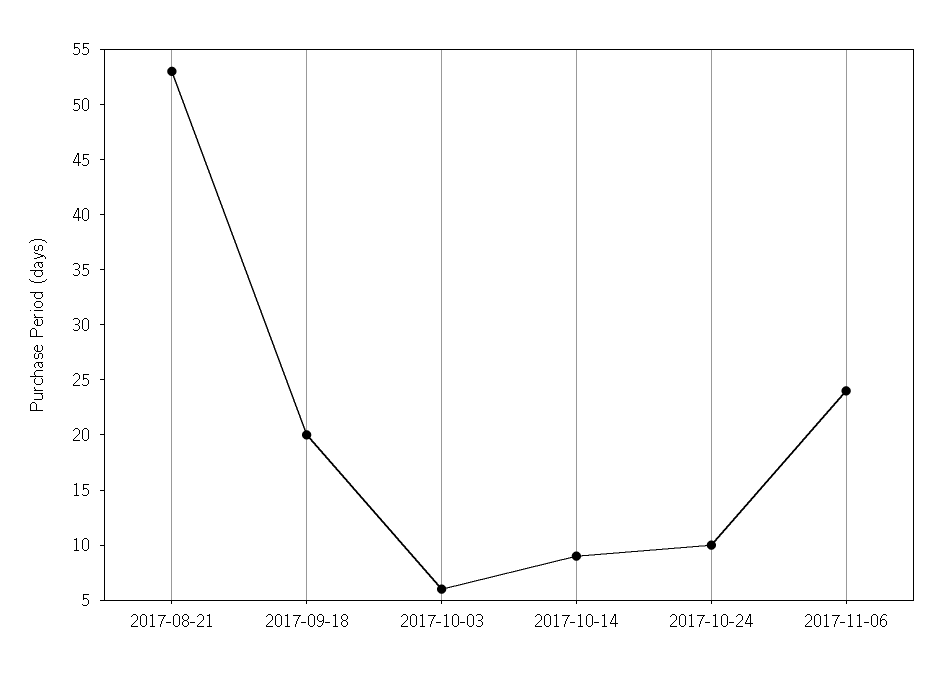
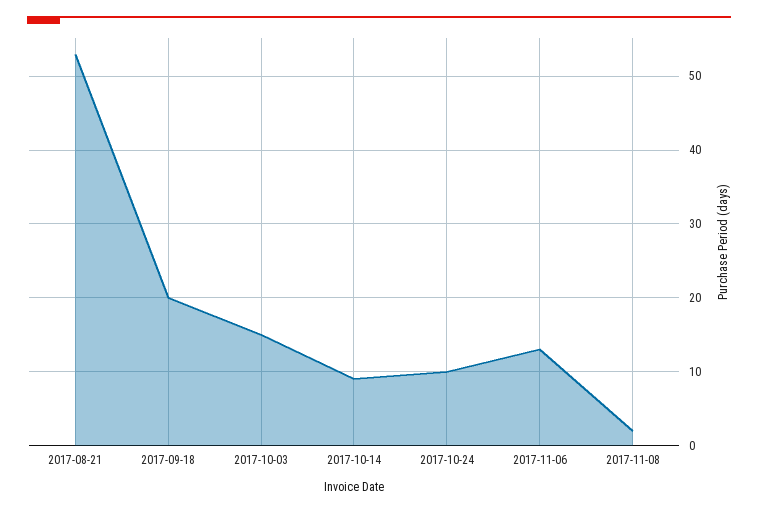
2017-10-03: 6 -> 15
2017-11-06: 24 -> 13
2017-11-08: none -> 2

